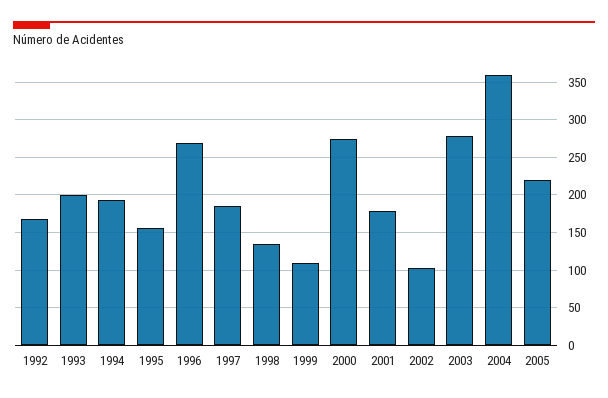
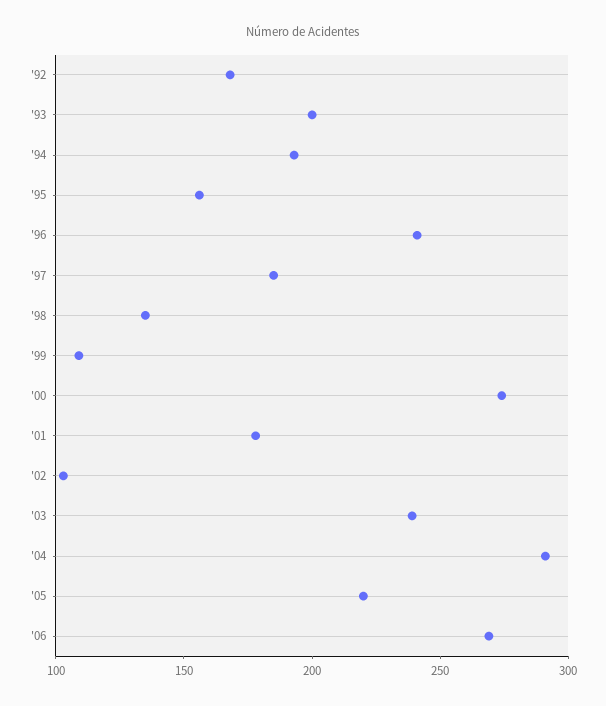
1996: 270 -> 240
2003: 280 -> 240
2004: 360 -> 290
'06: none -> 270

